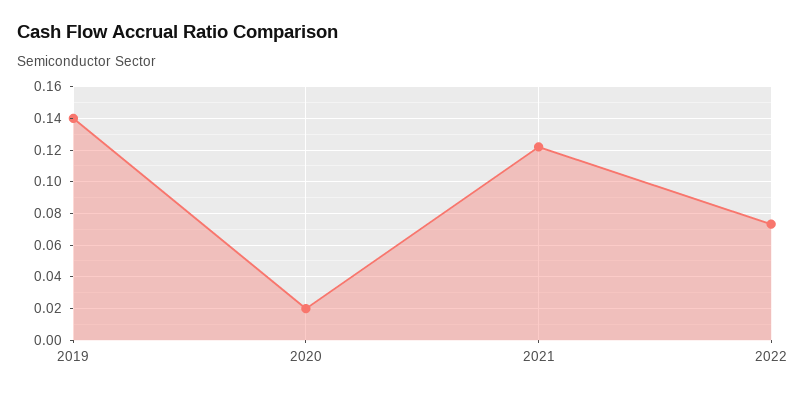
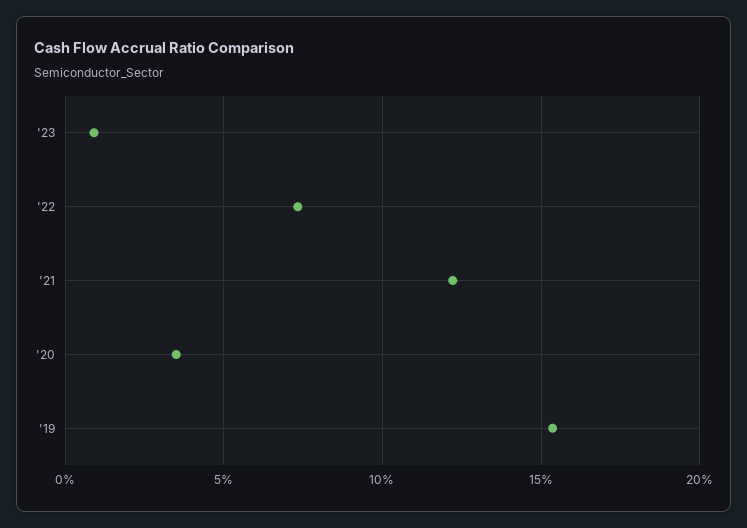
2019: 0.14 -> 0.155
2020: 0.02 -> 0.035
'23: none -> 0.01

